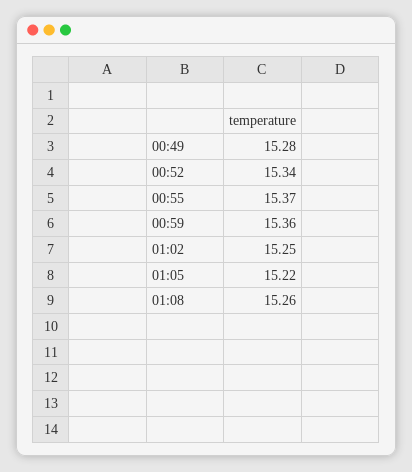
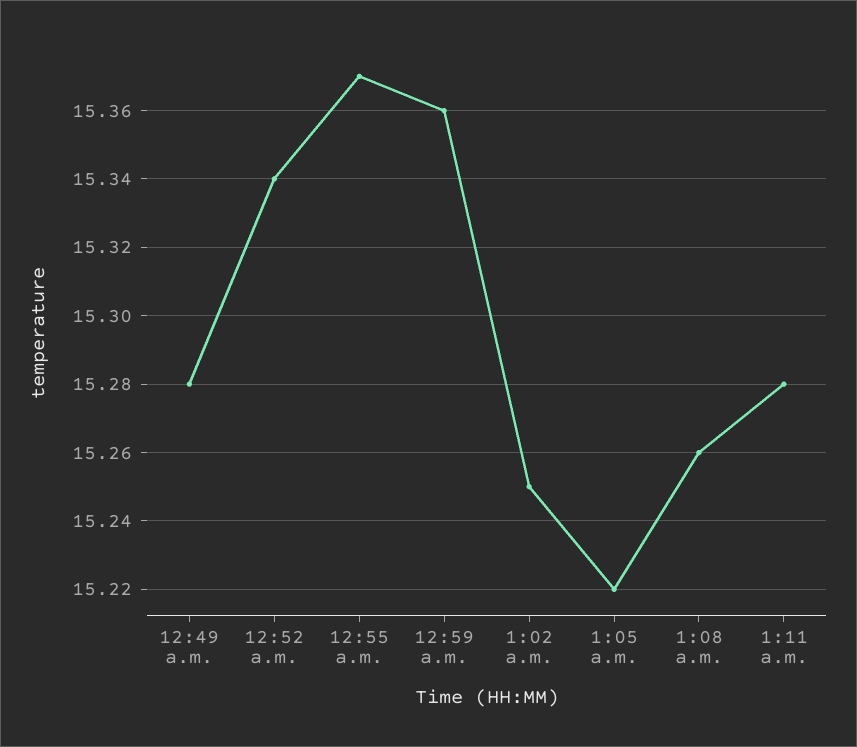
1:11 a.m.: none -> 15.28

